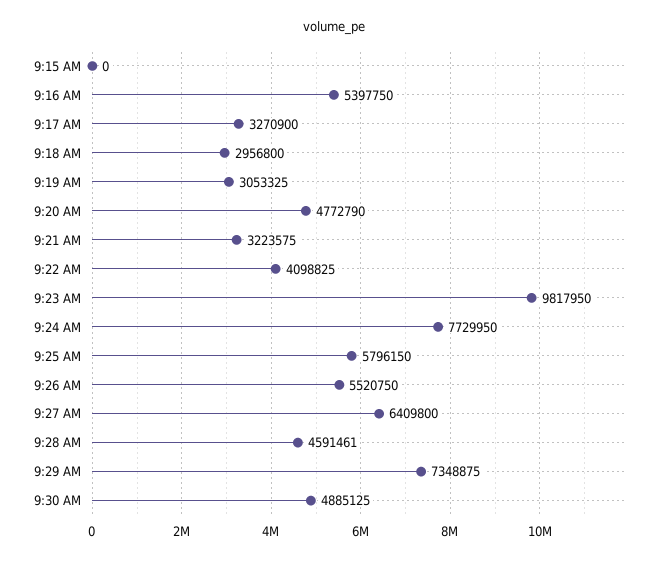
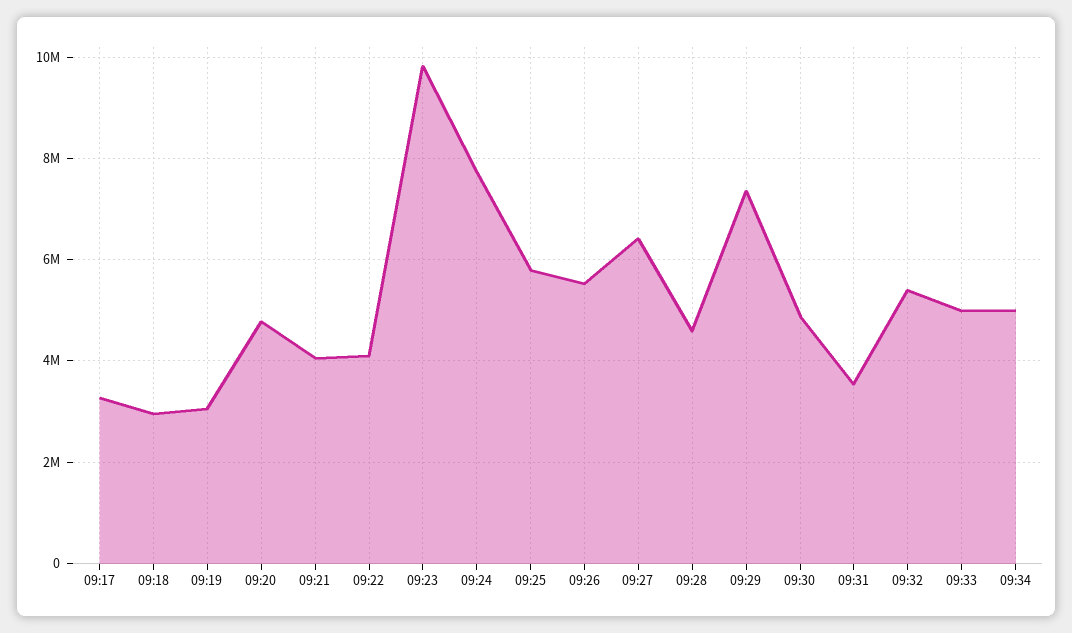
9:15 AM: 0 -> none
9:16 AM: 5397750 -> none
9:21 AM: 3223575 -> 4000000
09:31: none -> 3600000
09:32: none -> 5400000
09:33: none -> 5000000
09:34: none -> 5000000

